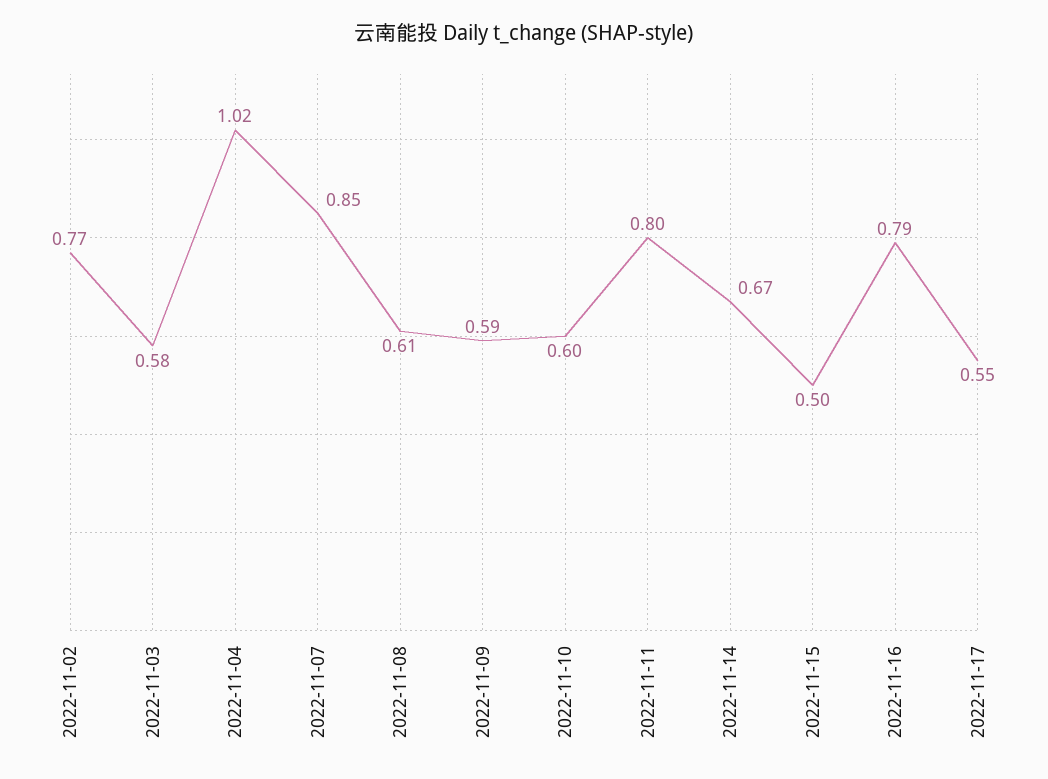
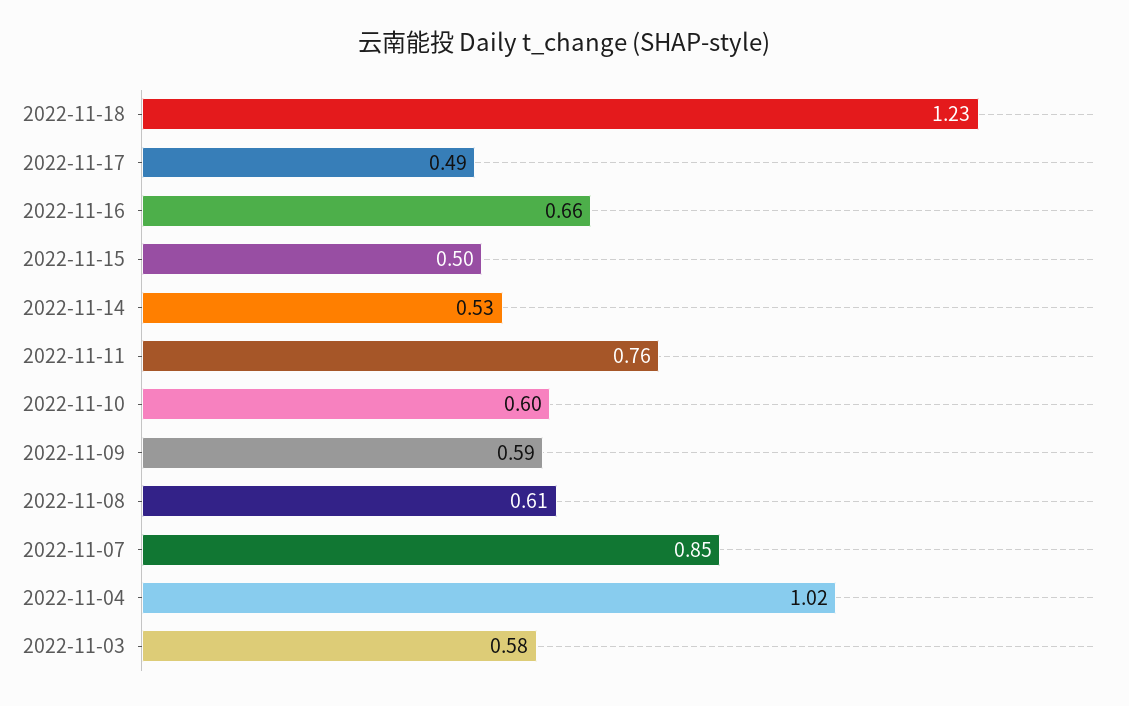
2022-11-02: 0.77 -> none
2022-11-11: 0.8 -> 0.76
2022-11-14: 0.67 -> 0.53
2022-11-16: 0.79 -> 0.66
2022-11-17: 0.55 -> 0.49
2022-11-18: none -> 1.23

